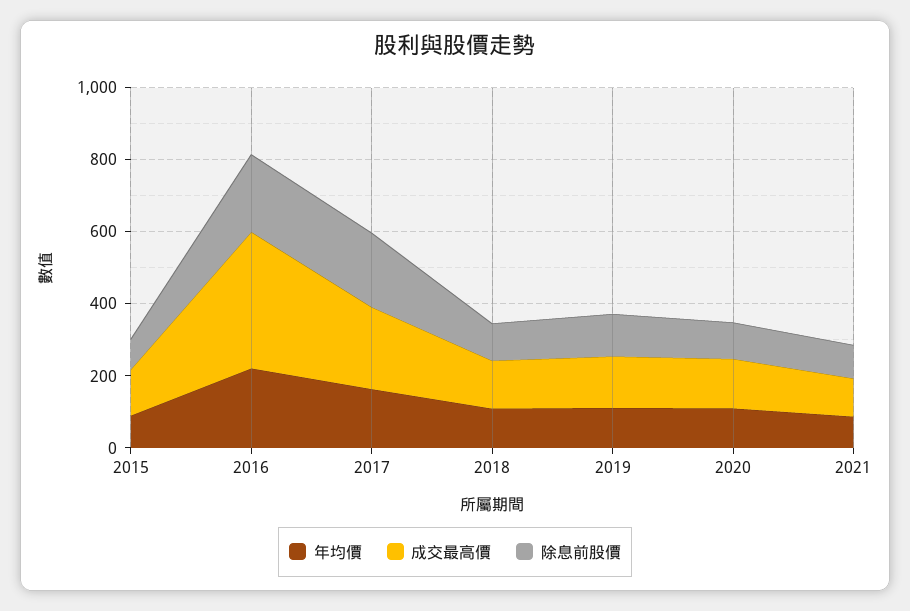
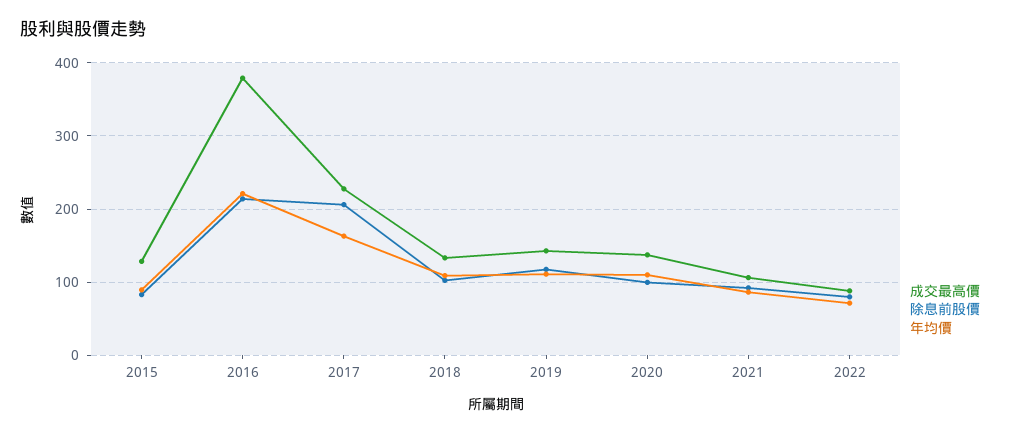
成交最高價, 2022: none -> 90
除息前股價, 2022: none -> 80
年均價, 2022: none -> 70

